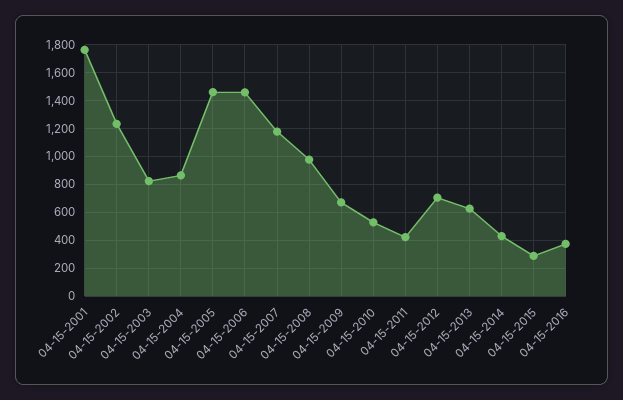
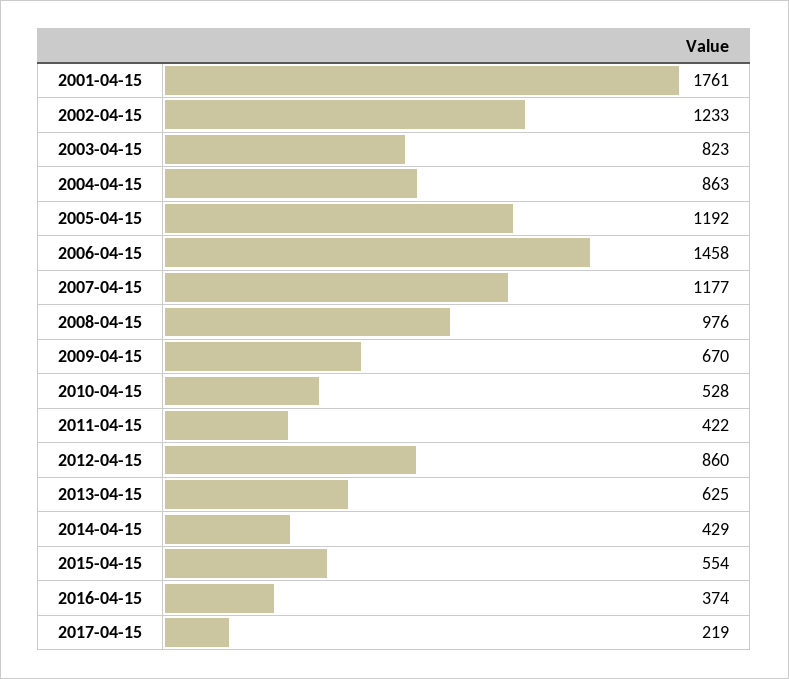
04-15-2005: 1450 -> 1192
04-15-2012: 700 -> 860
04-15-2015: 300 -> 554
2017-04-15: none -> 219

